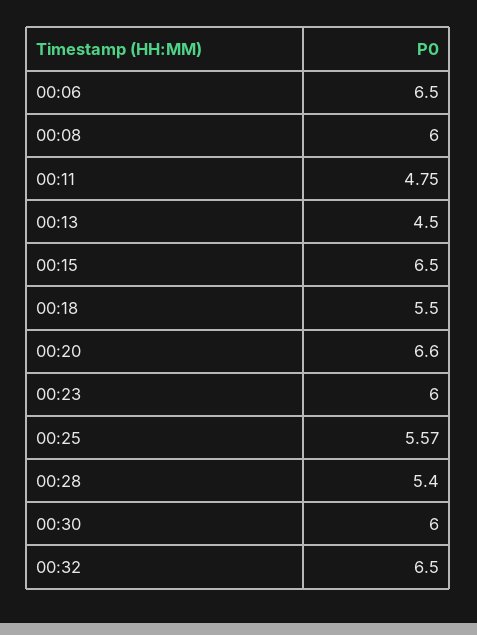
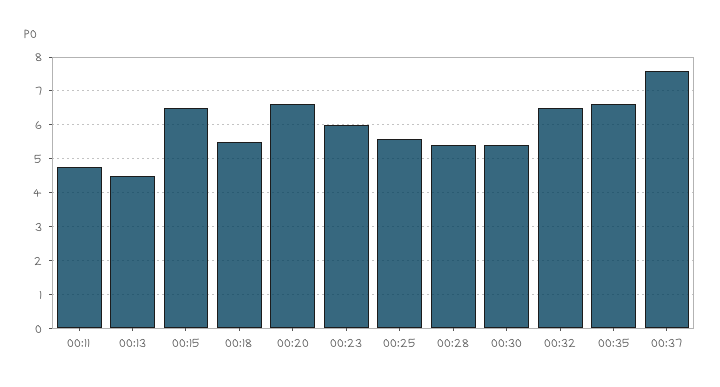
00:06: 6.5 -> none
00:08: 6 -> none
00:30: 6 -> 5.4
00:35: none -> 6.6
00:37: none -> 7.6

